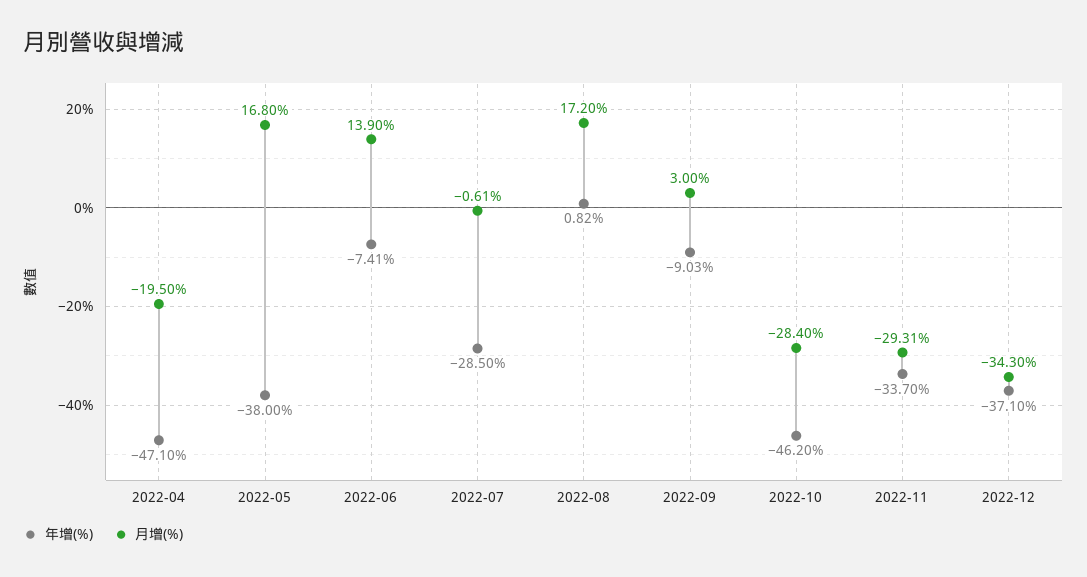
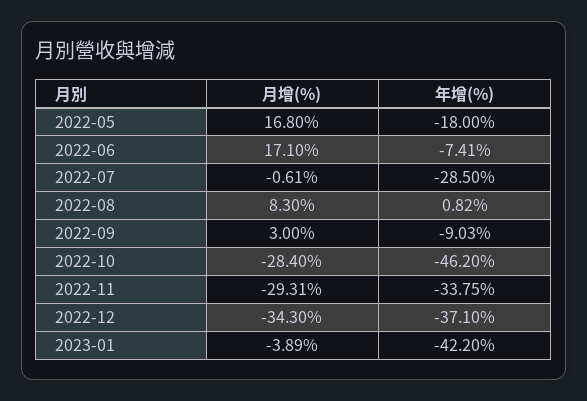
年增(%), 2022-04: -47.1 -> none
月增(%), 2022-04: -19.5 -> none
年增(%), 2022-05: -38 -> -18
月增(%), 2022-06: 13.9 -> 17.1
月增(%), 2022-08: 17.2 -> 8.3
年增(%), 2022-11: -33.7 -> -33.75
月增(%), 2023-01: none -> -3.89
年增(%), 2023-01: none -> -42.2

